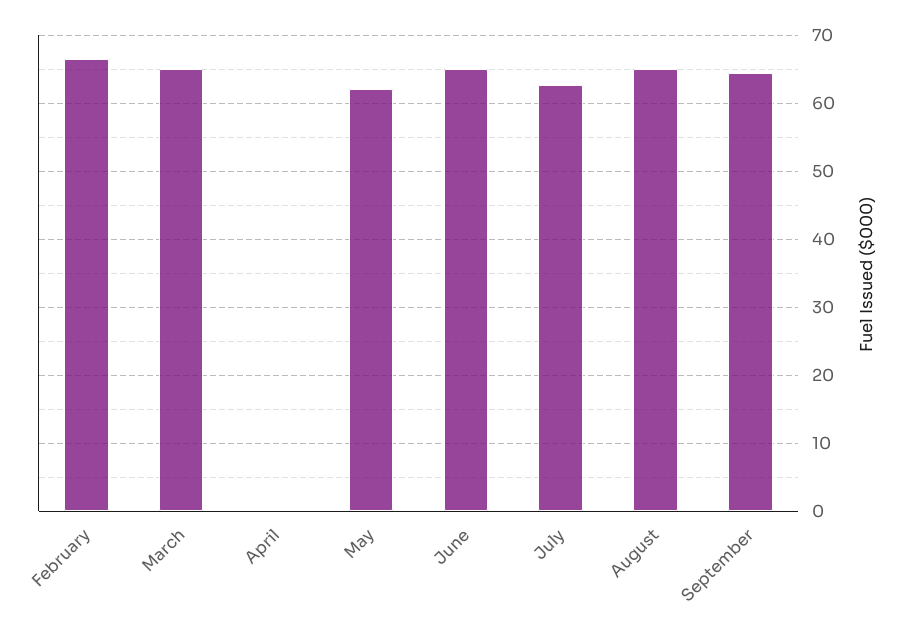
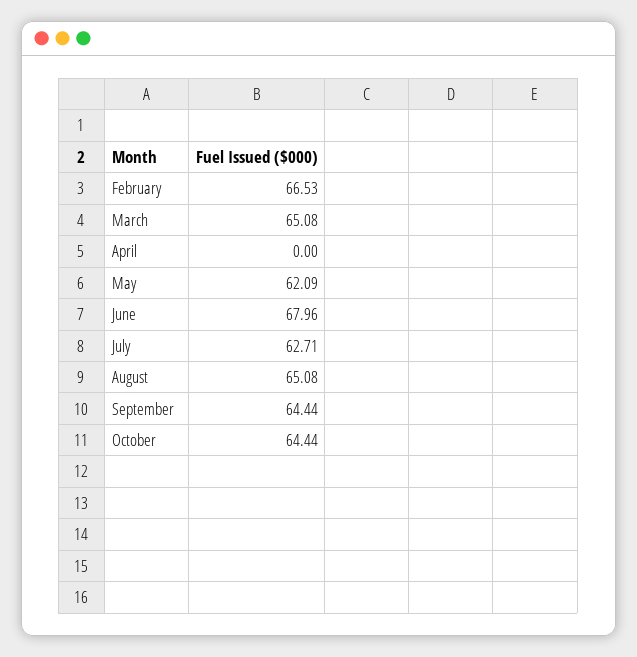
June: 65 -> 67.96
October: none -> 64.44

